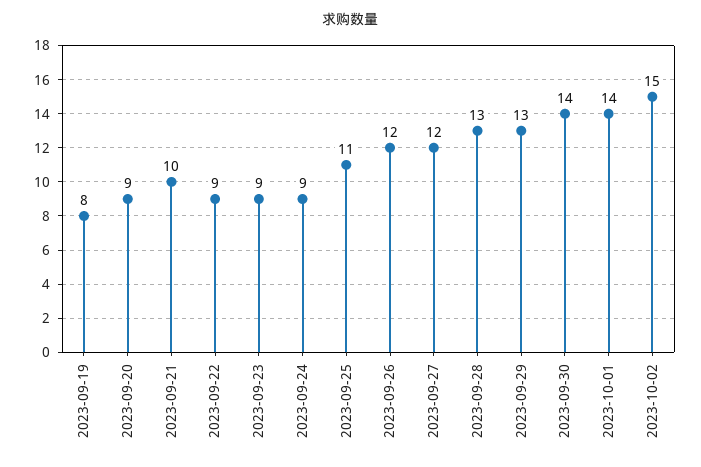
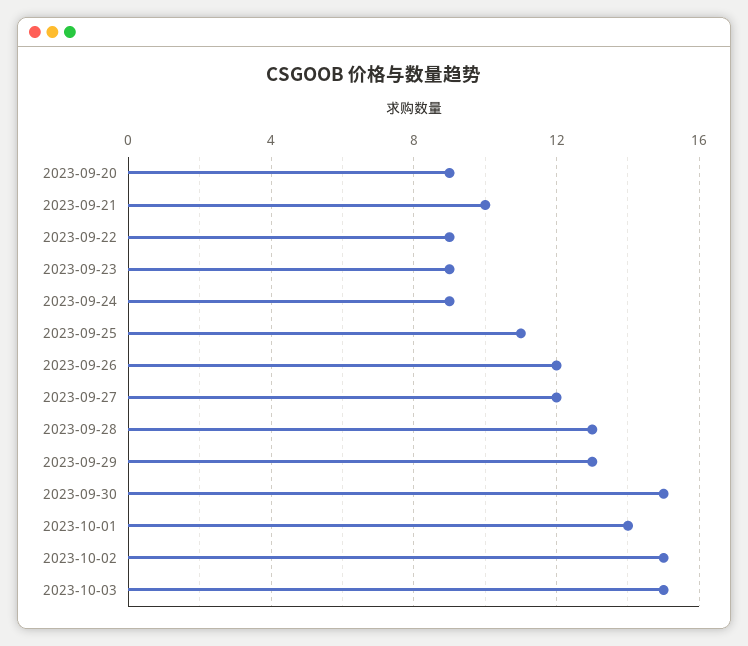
2023-09-19: 8 -> none
2023-09-30: 14 -> 15
2023-10-03: none -> 15

